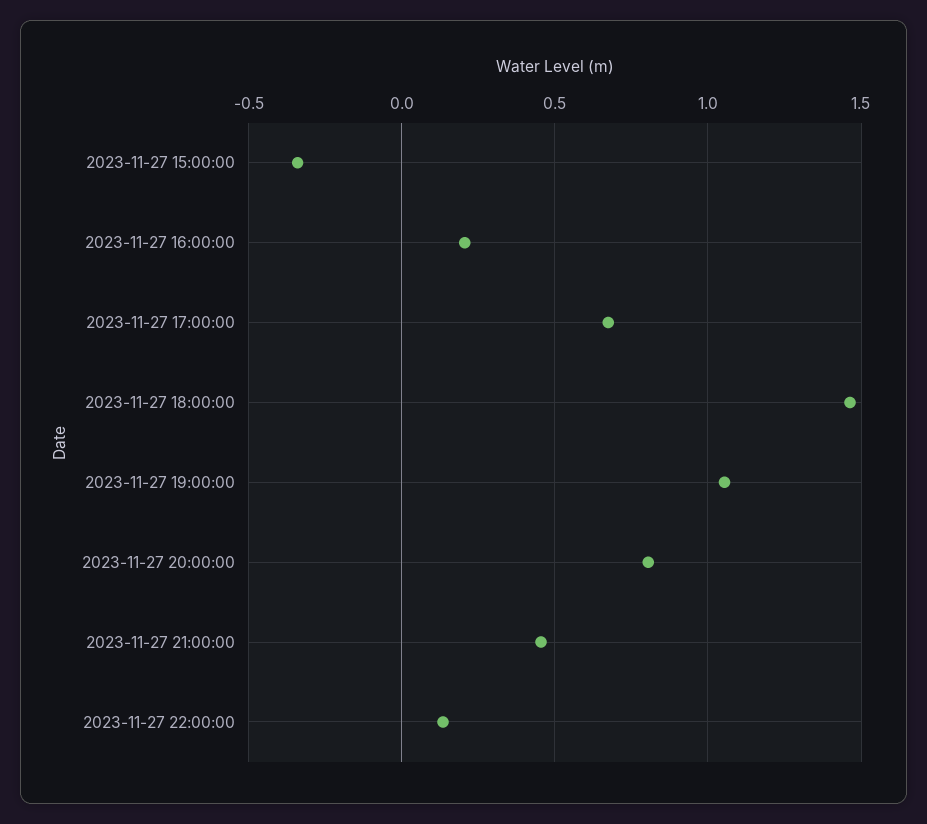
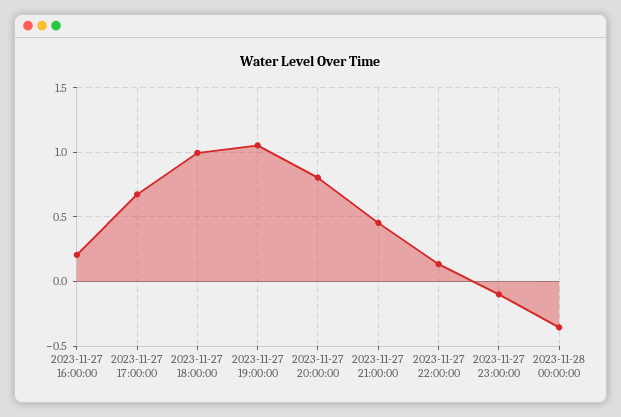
2023-11-27 15:00:00: -0.35 -> none
2023-11-27 18:00:00: 1.45 -> 1
2023-11-27 23:00:00: none -> -0.1
2023-11-28 00:00:00: none -> -0.35

